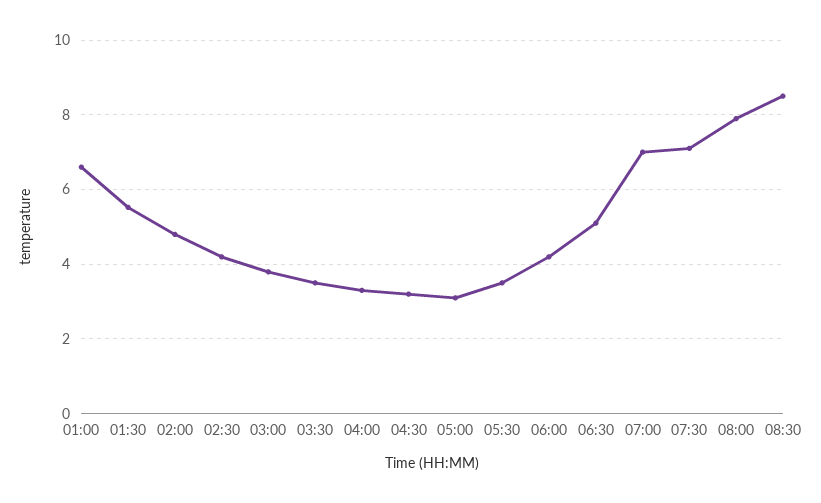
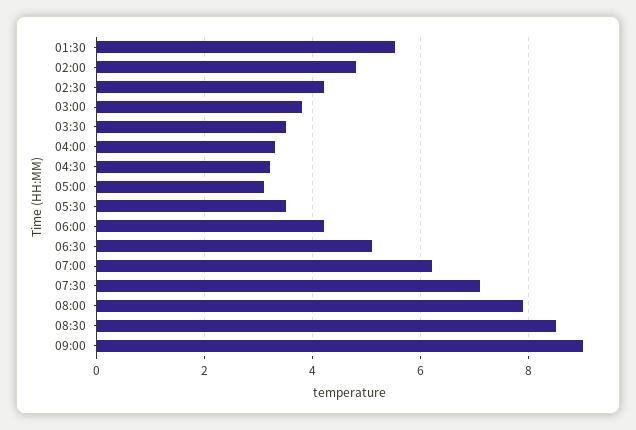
01:00: 6.6 -> none
07:00: 7 -> 6.2
09:00: none -> 9

